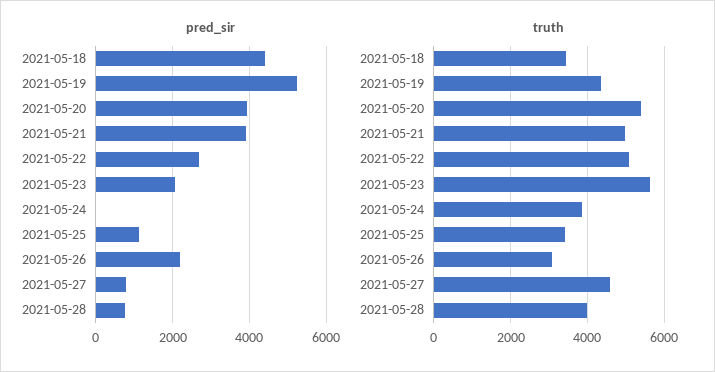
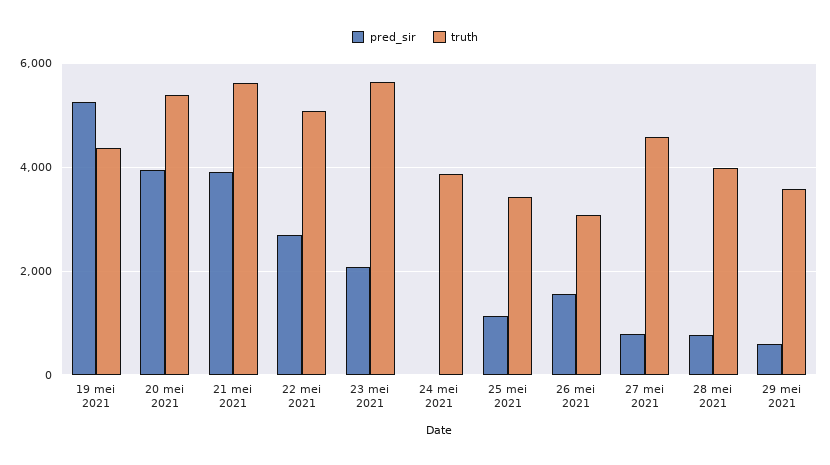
pred_sir, 2021-05-18: 4400 -> none
pred_sir, 2021-05-26: 2200 -> 1600
truth, 2021-05-18: 3400 -> none
truth, 2021-05-21: 5000 -> 5600
pred_sir, 29 mei 2021: none -> 600
truth, 29 mei 2021: none -> 3600

